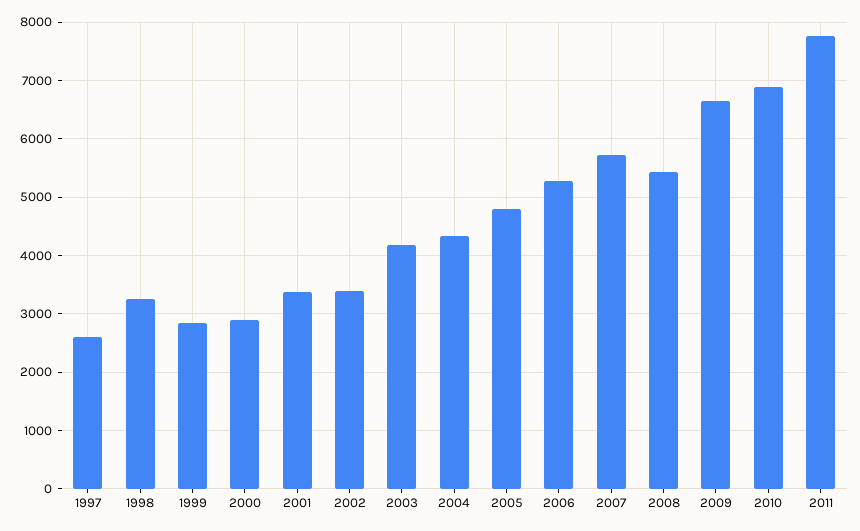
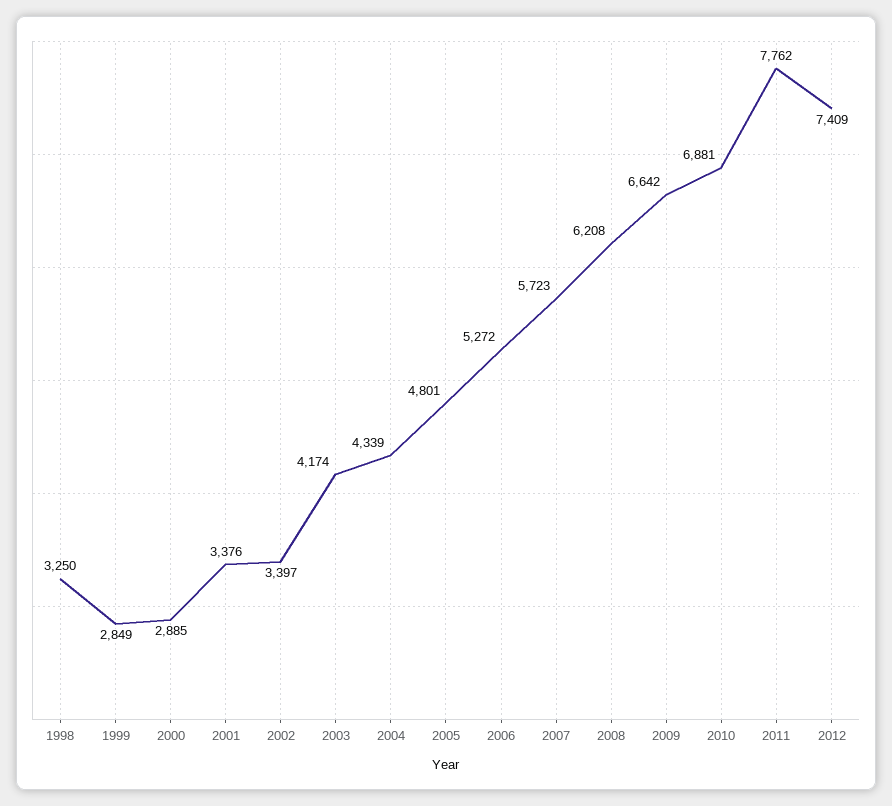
1997: 2600 -> none
2008: 5400 -> 6208
2012: none -> 7409

